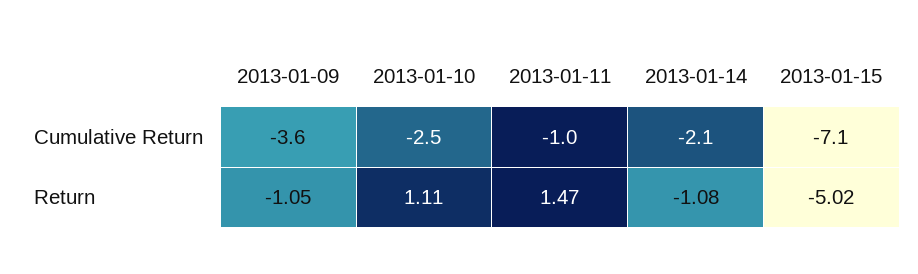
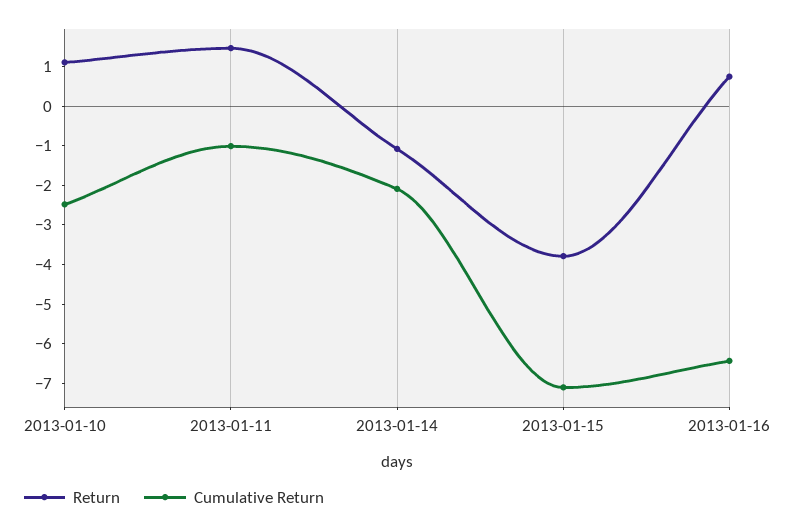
Cumulative Return, 2013-01-09: -3.6 -> none
Return, 2013-01-09: -1.05 -> none
Return, 2013-01-15: -5.02 -> -3.75
Return, 2013-01-16: none -> 0.75
Cumulative Return, 2013-01-16: none -> -6.5

